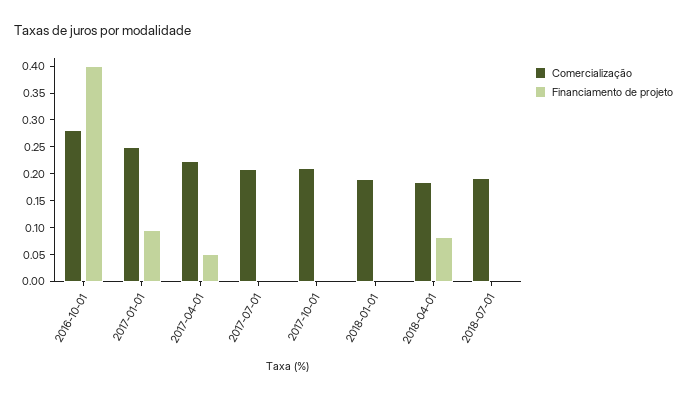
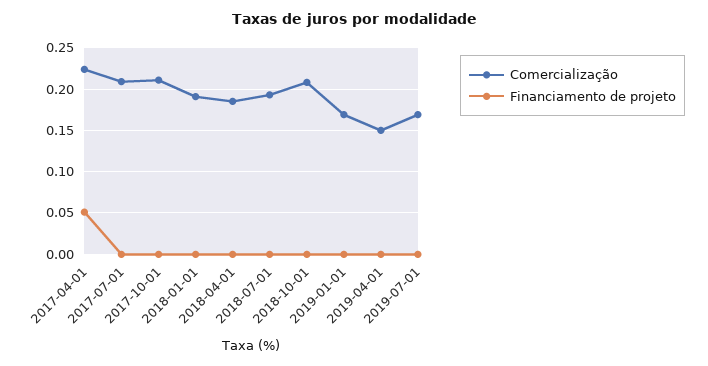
Comercialização, 2016-10-01: 0.275 -> none
Financiamento de projeto, 2016-10-01: 0.4 -> none
Comercialização, 2017-01-01: 0.25 -> none
Financiamento de projeto, 2017-01-01: 0.1 -> none
Financiamento de projeto, 2018-04-01: 0.075 -> 0
Comercialização, 2018-10-01: none -> 0.21
Financiamento de projeto, 2018-10-01: none -> 0
Comercialização, 2019-01-01: none -> 0.17
Financiamento de projeto, 2019-01-01: none -> 0
Comercialização, 2019-04-01: none -> 0.15
Financiamento de projeto, 2019-04-01: none -> 0
Comercialização, 2019-07-01: none -> 0.17
Financiamento de projeto, 2019-07-01: none -> 0

